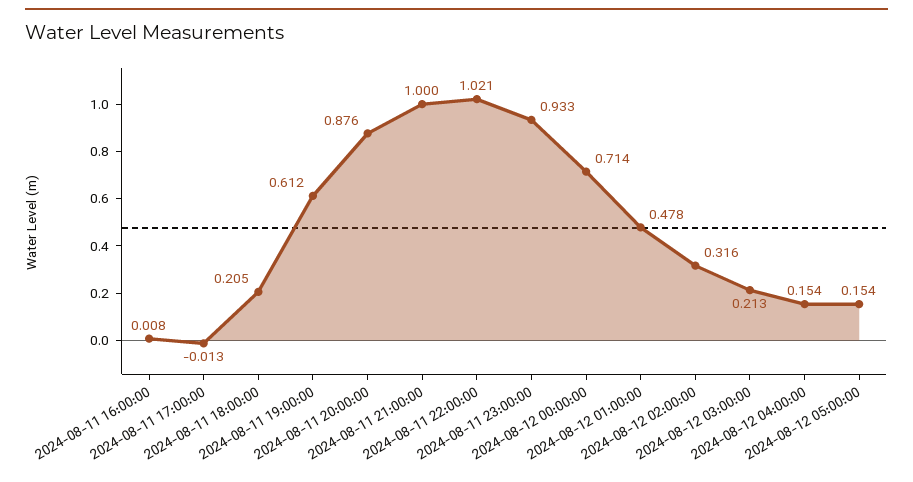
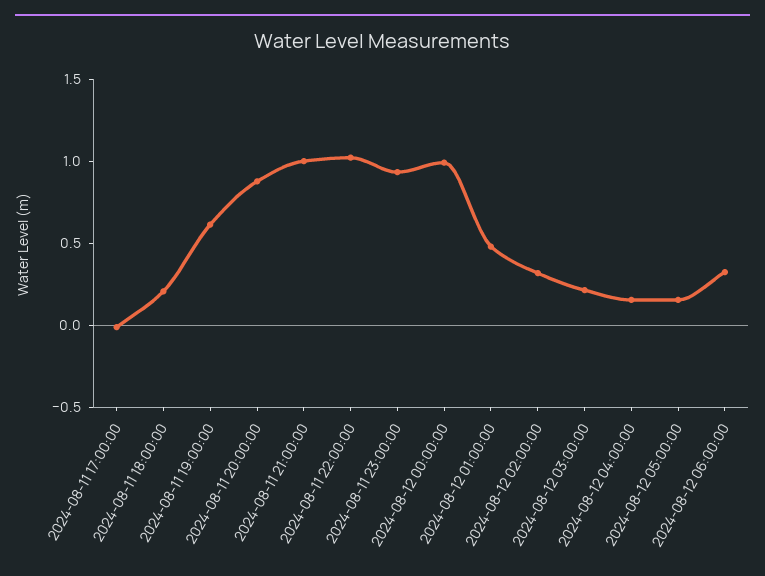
2024-08-11 16:00:00: 0.008 -> none
2024-08-12 00:00:00: 0.714 -> 1
2024-08-12 06:00:00: none -> 0.3

